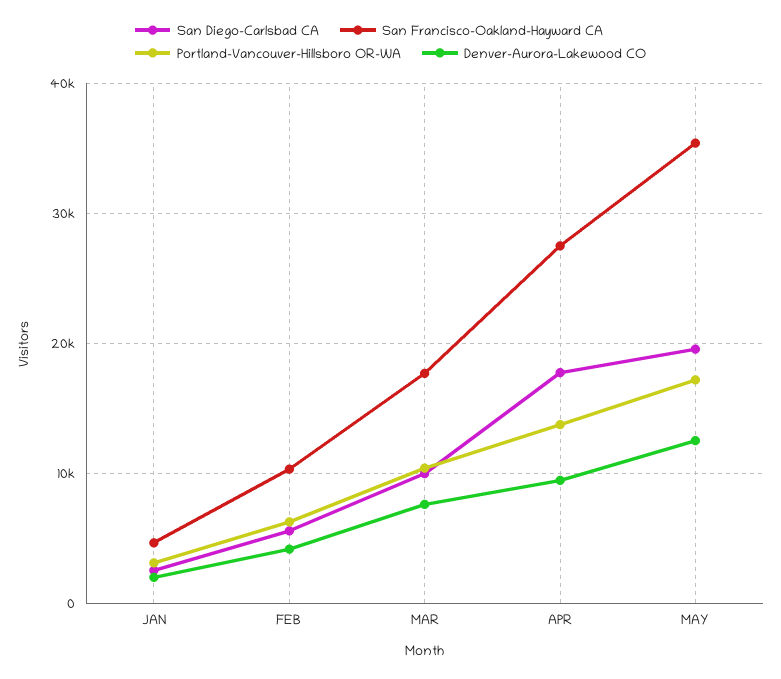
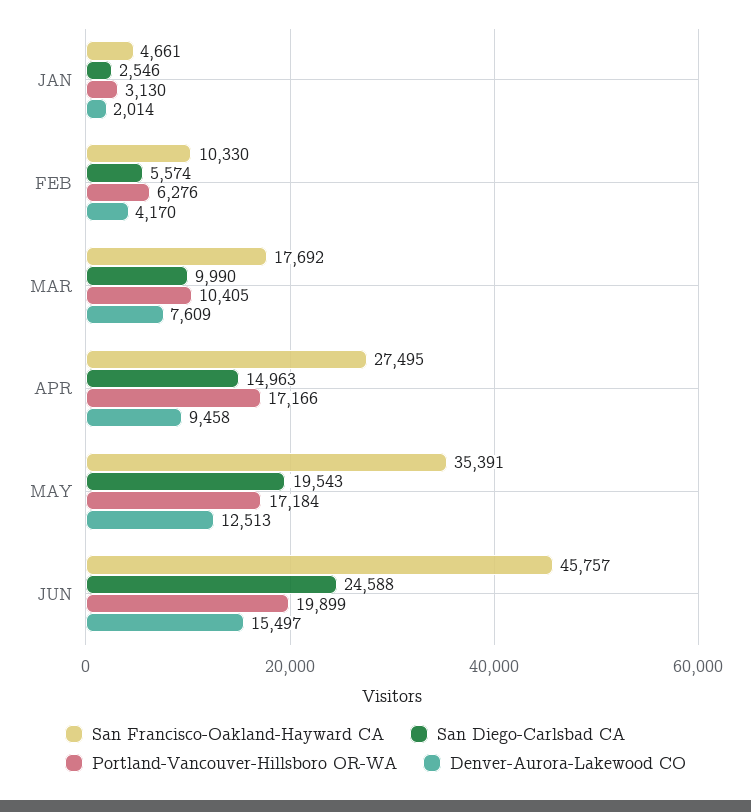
San Diego-Carlsbad CA, APR: 18000 -> 14963
Portland-Vancouver-Hillsboro OR-WA, APR: 14000 -> 17166
San Francisco-Oakland-Hayward CA, JUN: none -> 45757
San Diego-Carlsbad CA, JUN: none -> 24588
Portland-Vancouver-Hillsboro OR-WA, JUN: none -> 19899
Denver-Aurora-Lakewood CO, JUN: none -> 15497

